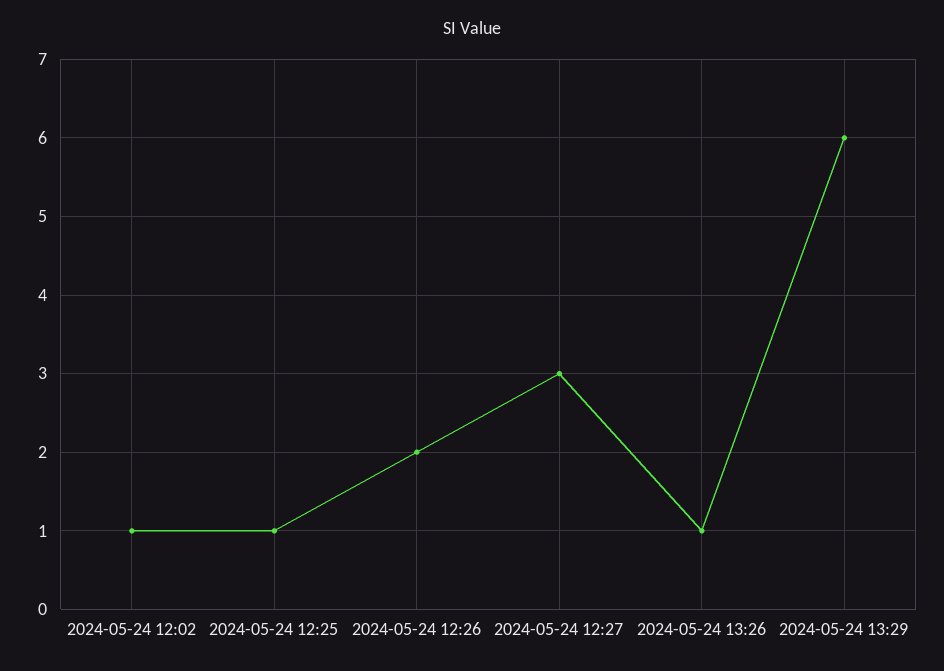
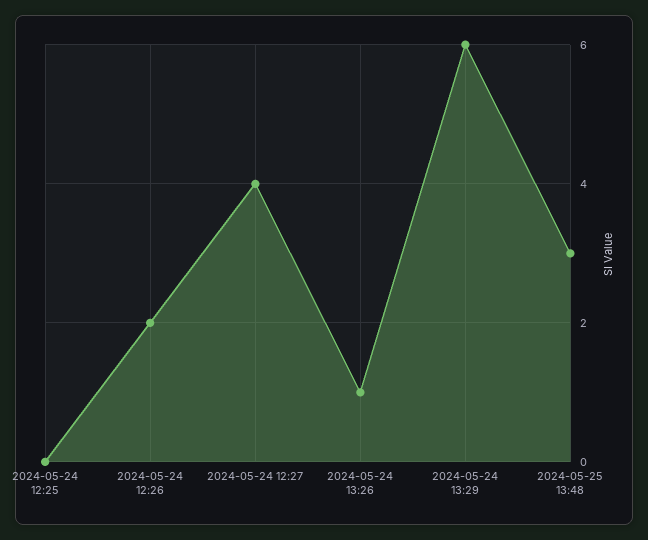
2024-05-24 12:02: 1 -> none
2024-05-24 12:25: 1 -> 0
2024-05-24 12:27: 3 -> 4
2024-05-25 13:48: none -> 3

